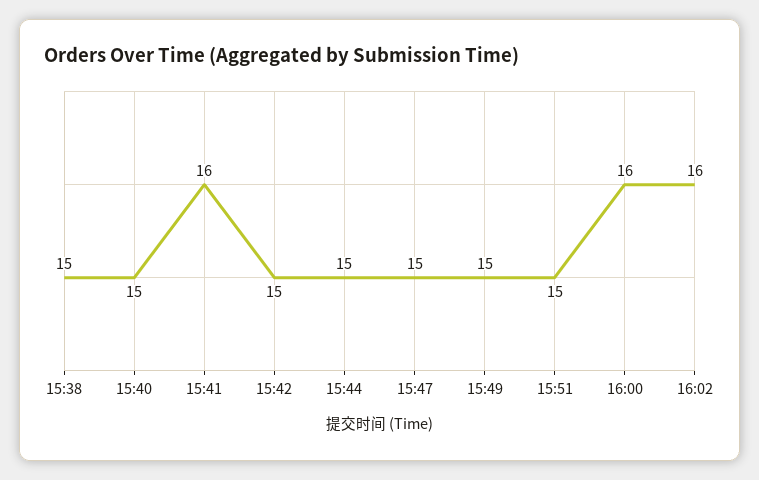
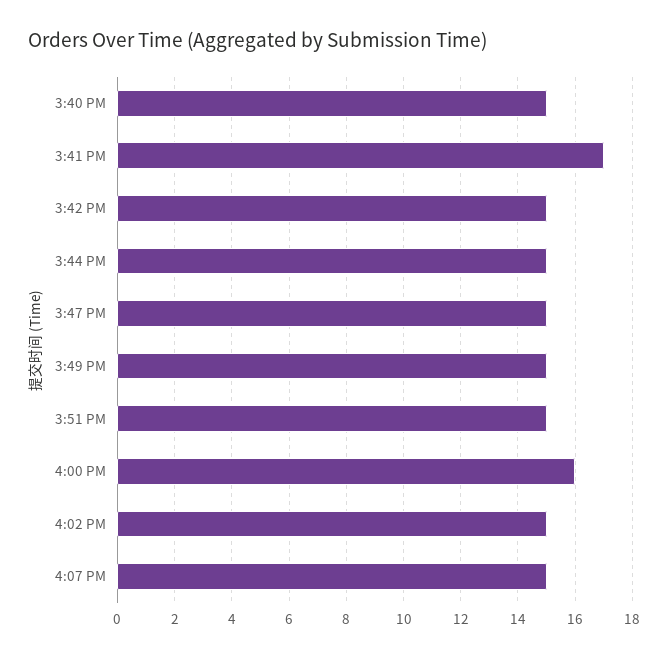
15:38: 15 -> none
15:41: 16 -> 17
16:02: 16 -> 15
4:07 PM: none -> 15

